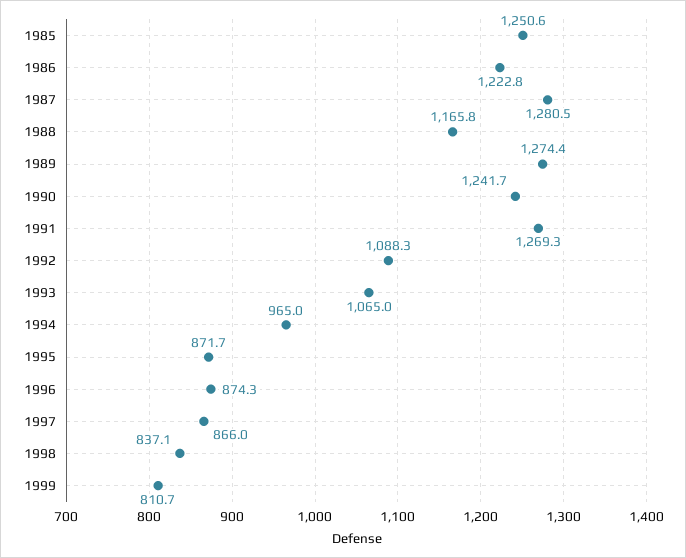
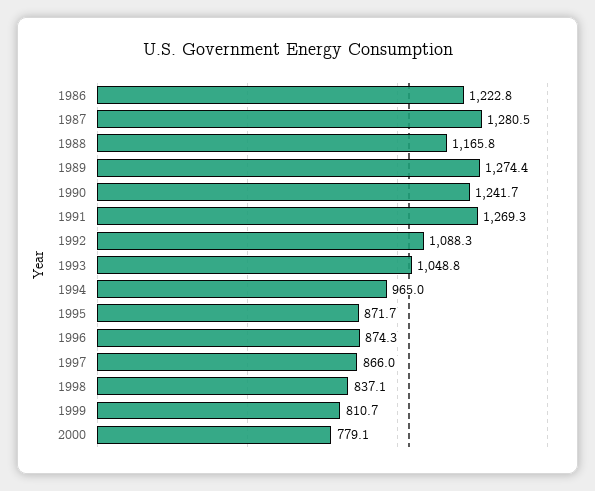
1985: 1250.6 -> none
1993: 1065 -> 1048.8
2000: none -> 779.1

